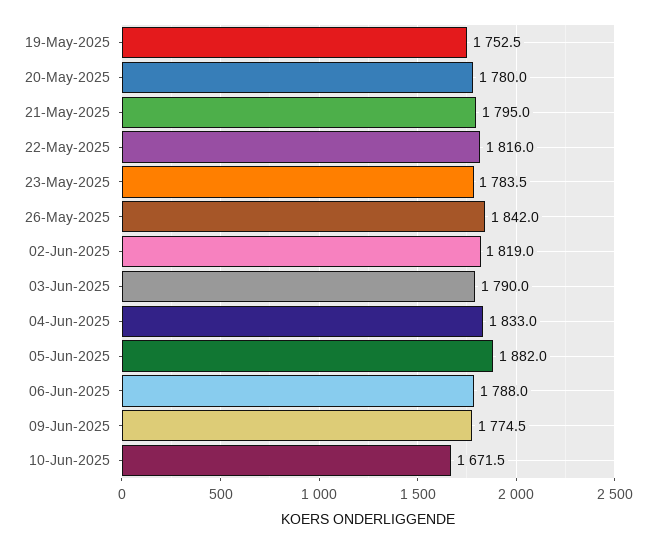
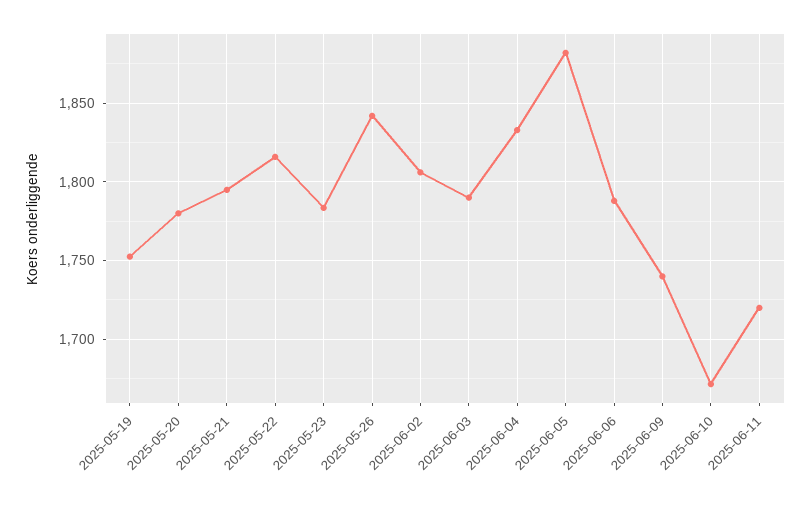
02-Jun-2025: 1819 -> 1805
09-Jun-2025: 1774.5 -> 1740
2025-06-11: none -> 1720

